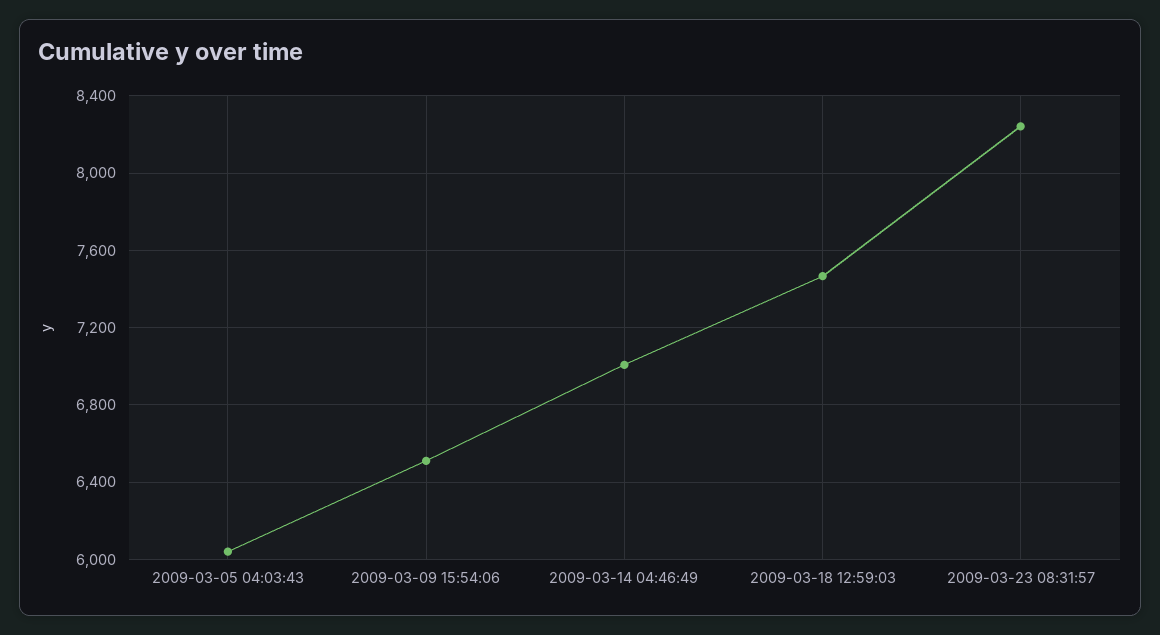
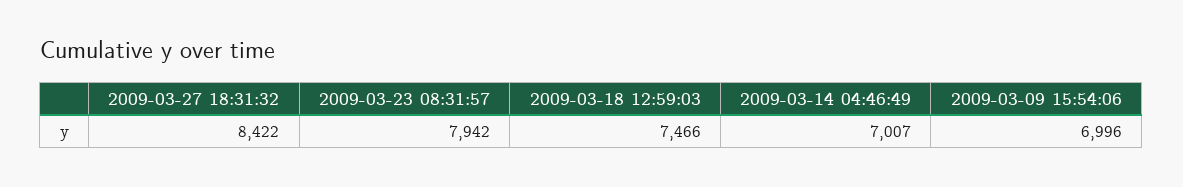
2009-03-05 04:03:43: 6050 -> none
2009-03-09 15:54:06: 6500 -> 6996
2009-03-23 08:31:57: 8250 -> 7942
2009-03-27 18:31:32: none -> 8422

